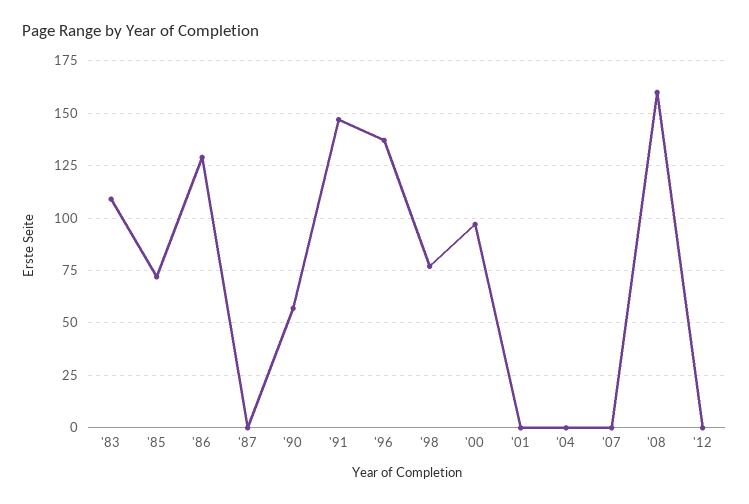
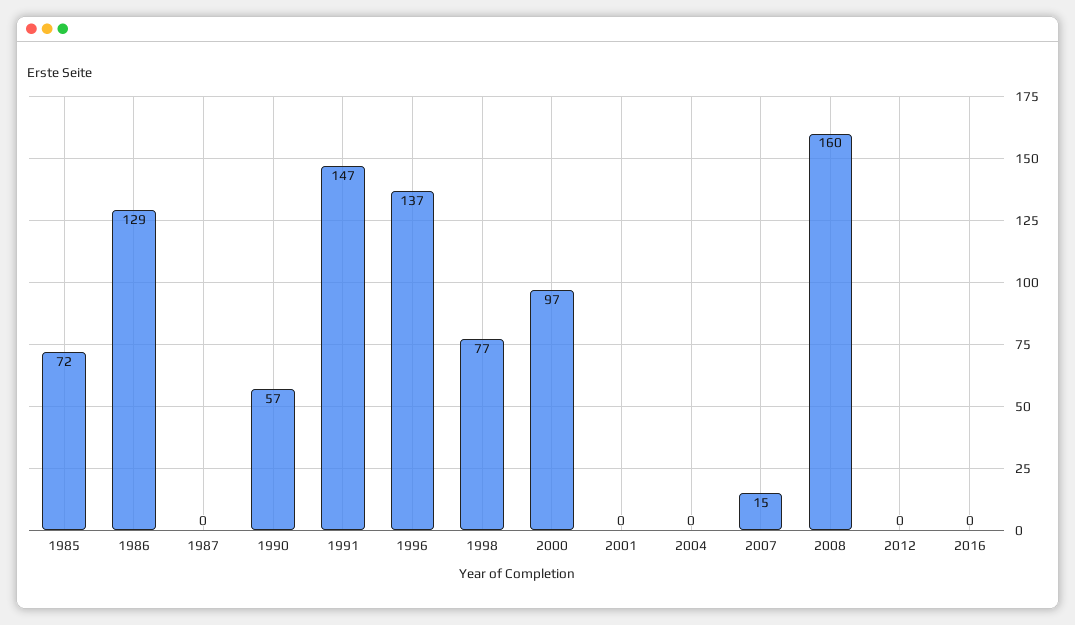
'83: 110 -> none
'07: 0 -> 15
2016: none -> 0

